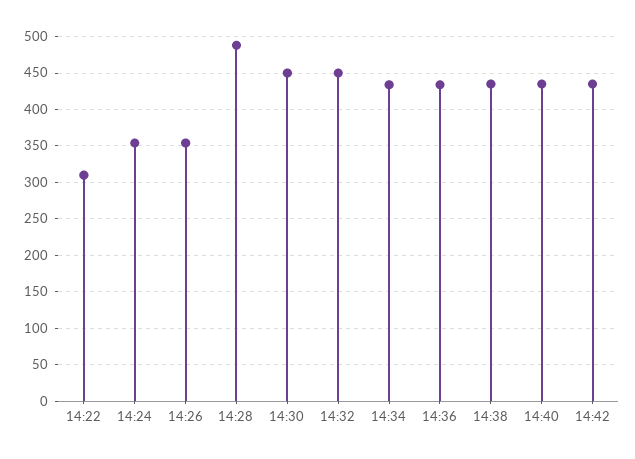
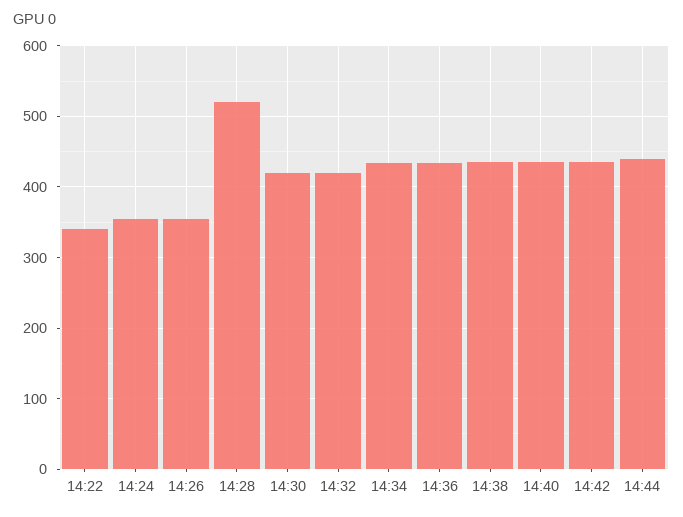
14:22: 310 -> 340
14:28: 490 -> 520
14:30: 450 -> 420
14:32: 450 -> 420
14:44: none -> 440

